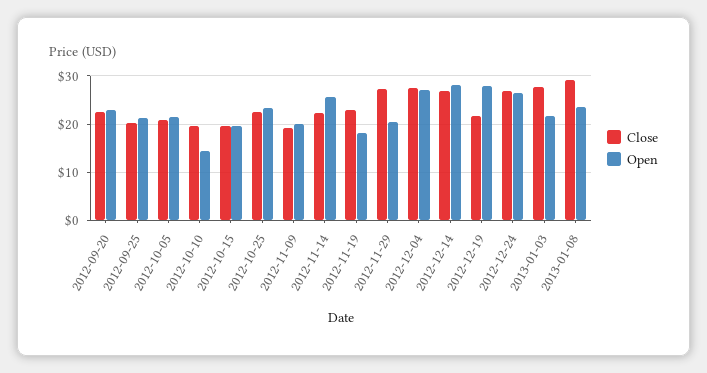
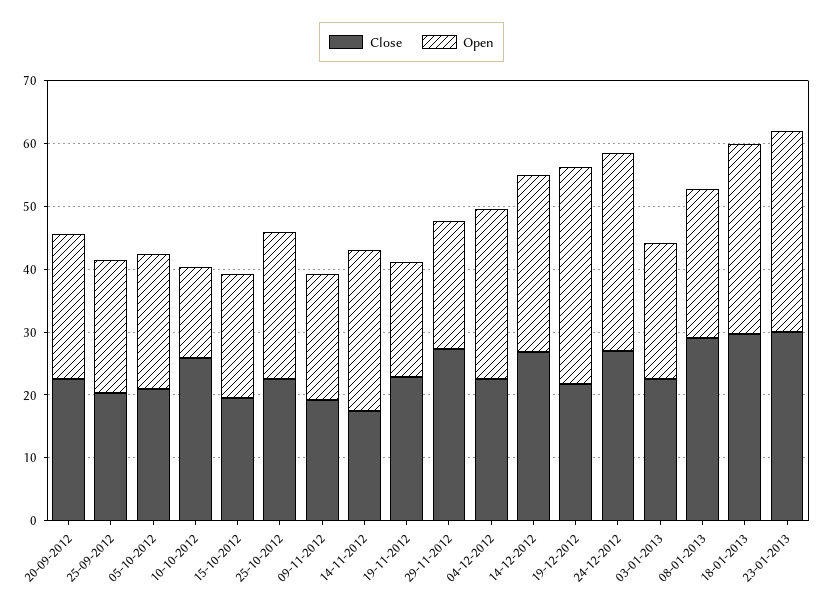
Close, 2012-10-10: 20 -> 26
Close, 2012-11-14: 22 -> 18
Close, 2012-12-04: 28 -> 22
Open, 2012-12-19: 28 -> 34
Open, 2012-12-24: 26 -> 32
Close, 2013-01-03: 28 -> 22
Close, 18-01-2013: none -> 30
Open, 18-01-2013: none -> 30
Close, 23-01-2013: none -> 30
Open, 23-01-2013: none -> 32

